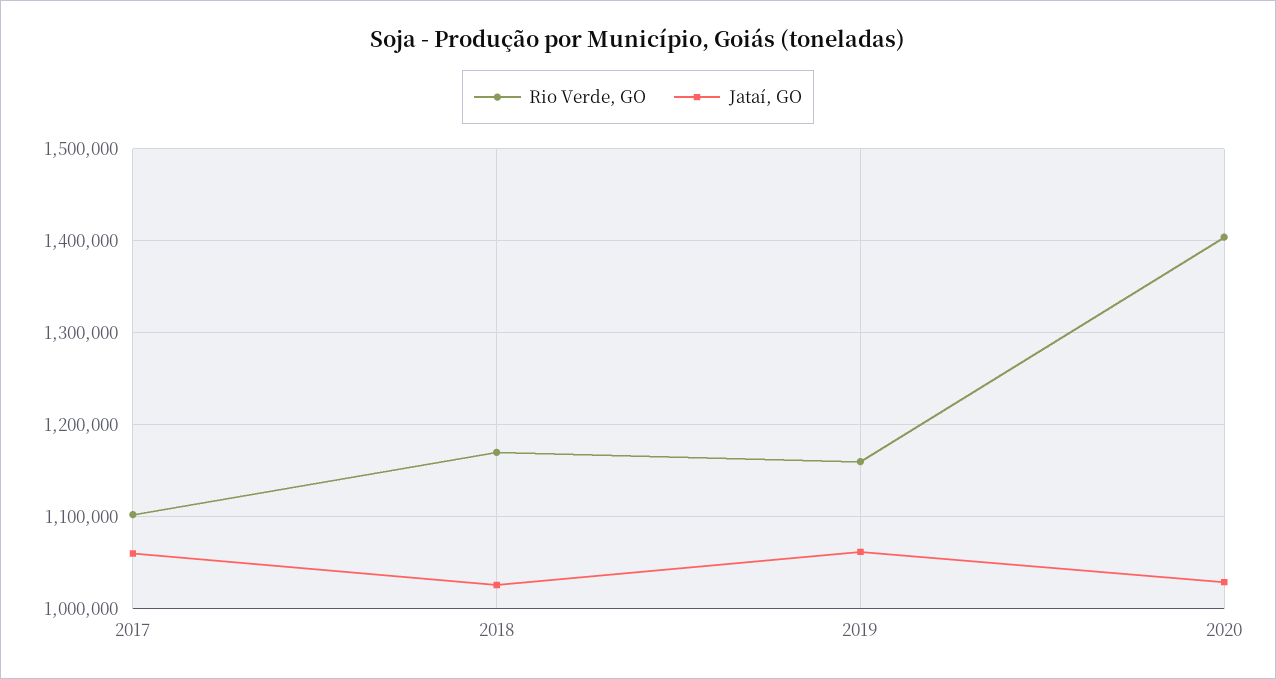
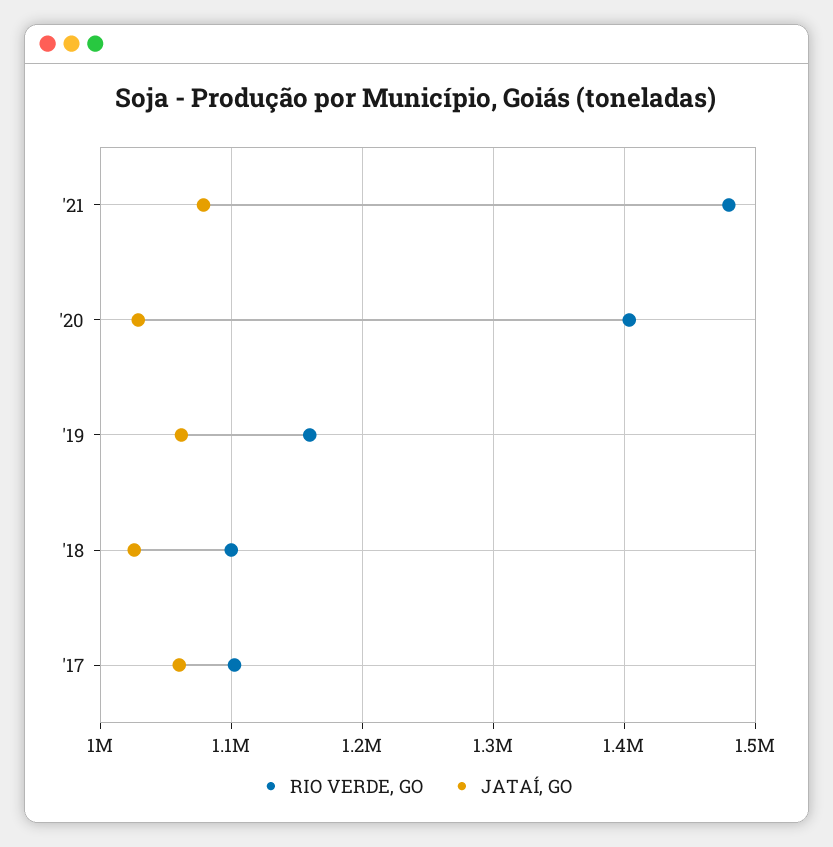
Rio Verde, GO, 2018: 1170000 -> 1100000
Rio Verde, GO, '21: none -> 1480000
Jataí, GO, '21: none -> 1080000

